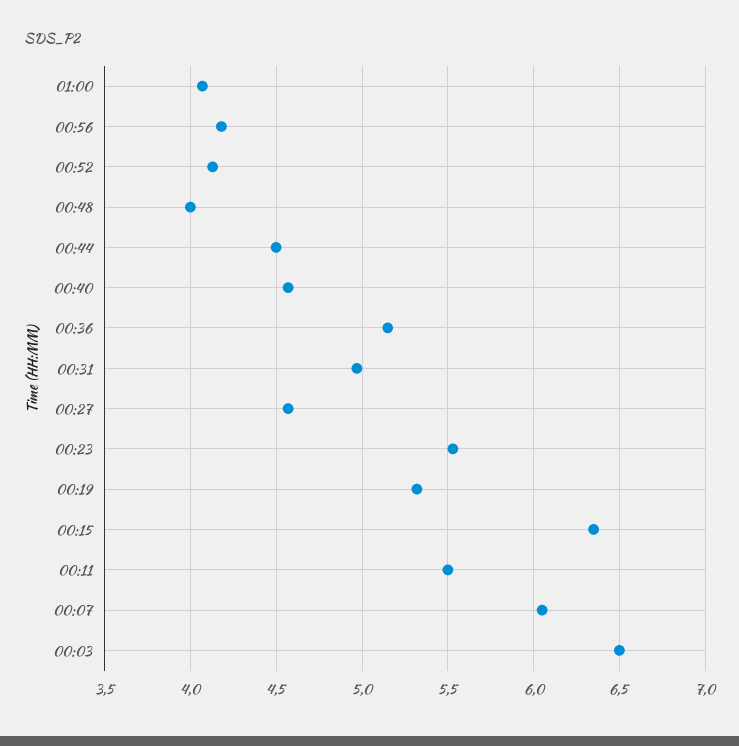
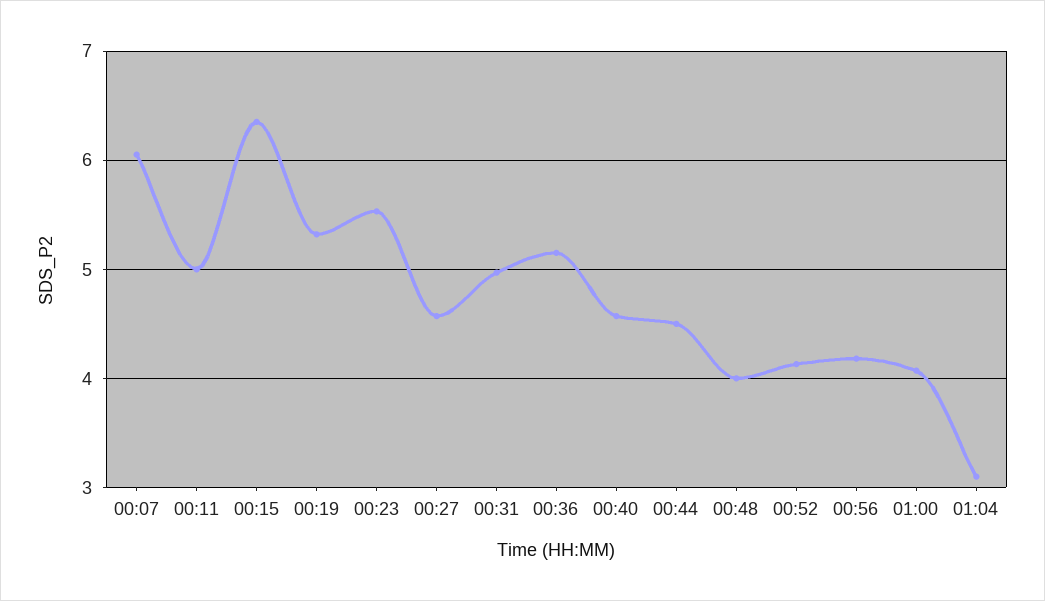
00:11: 5.5 -> 5
00:03: 6.5 -> none
01:04: none -> 3.1

